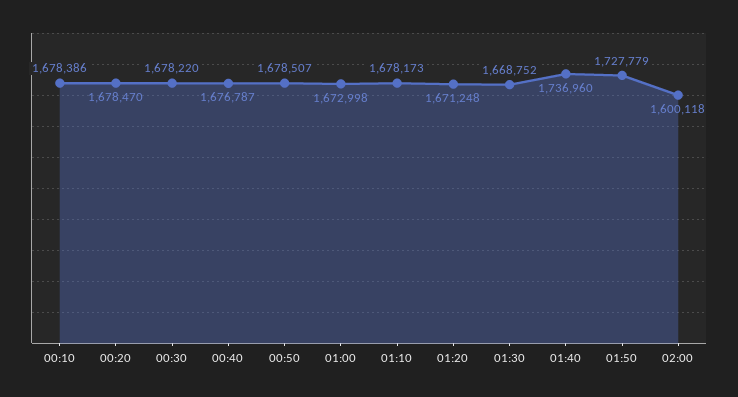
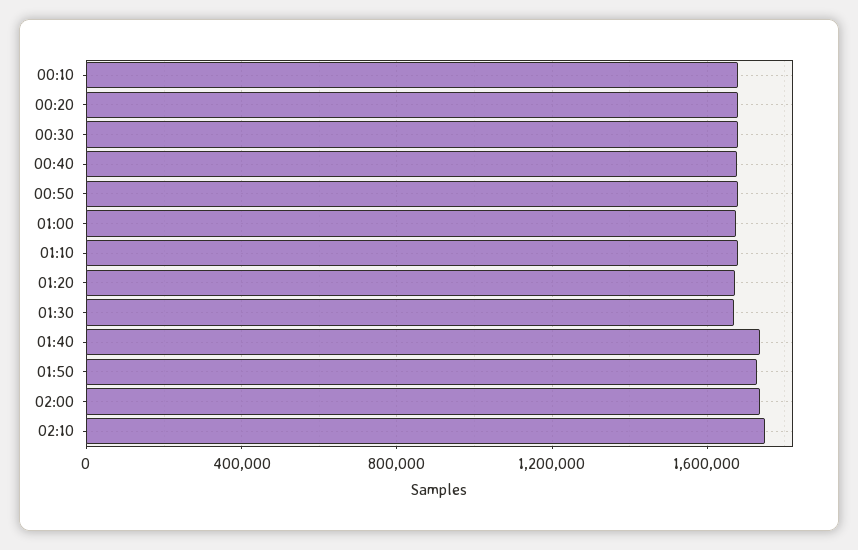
02:00: 1600118 -> 1750000
02:10: none -> 1750000

